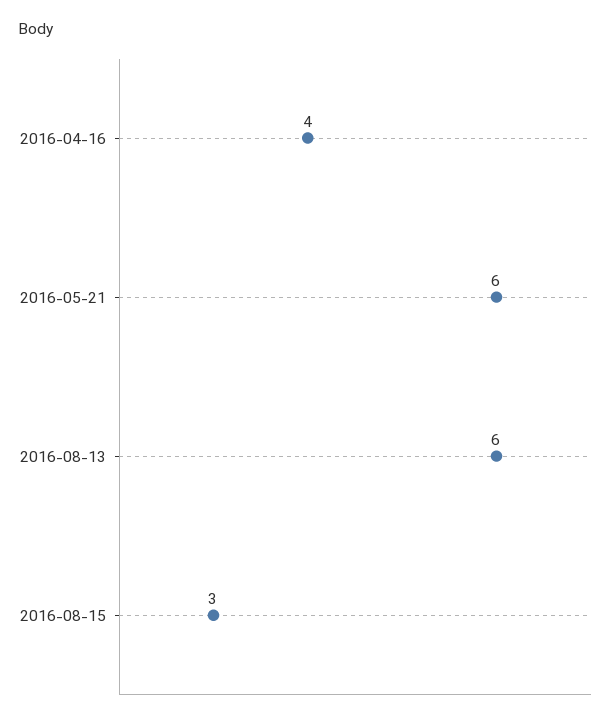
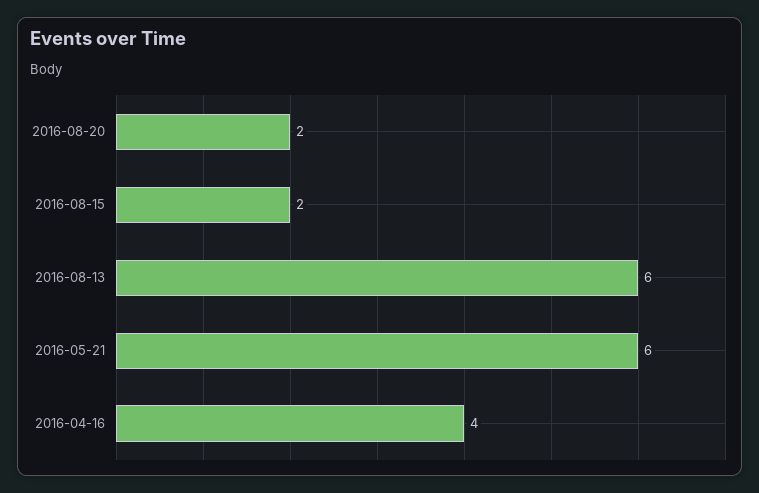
2016-08-15: 3 -> 2
2016-08-20: none -> 2

